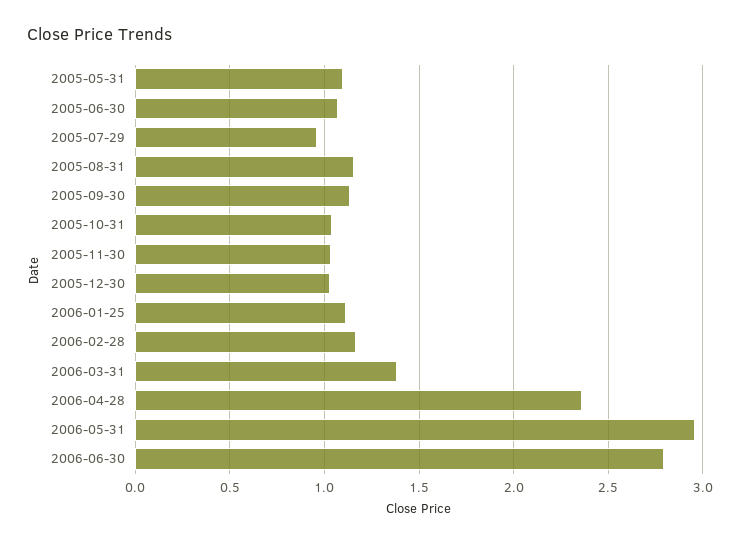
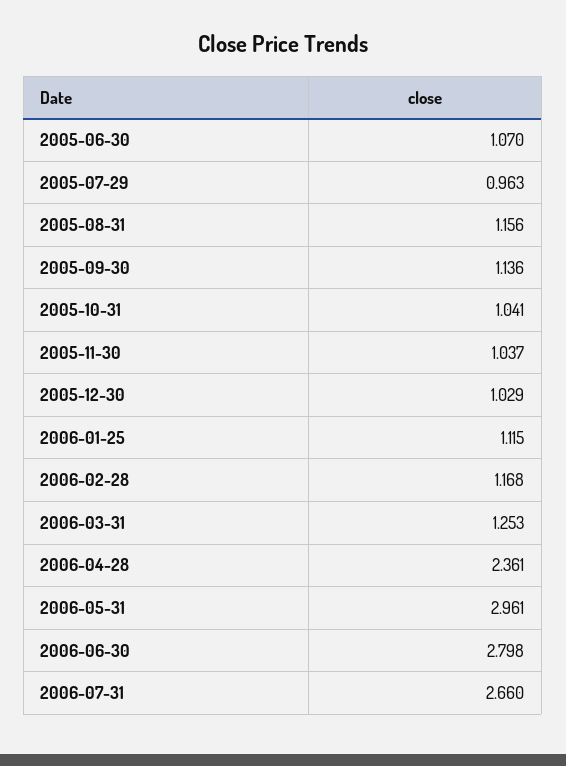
2005-05-31: 1.1 -> none
2006-03-31: 1.4 -> 1.253
2006-07-31: none -> 2.66

